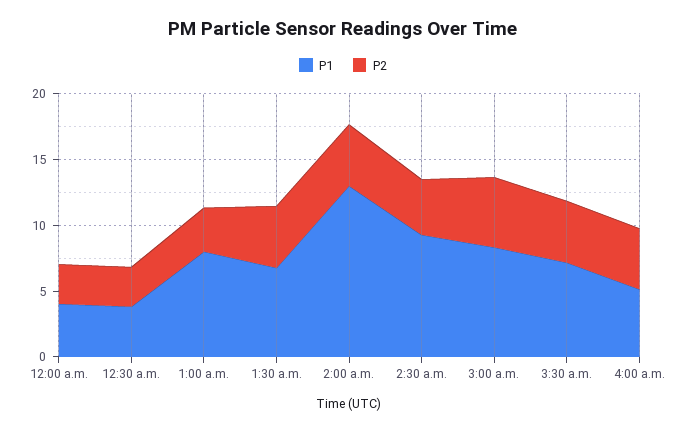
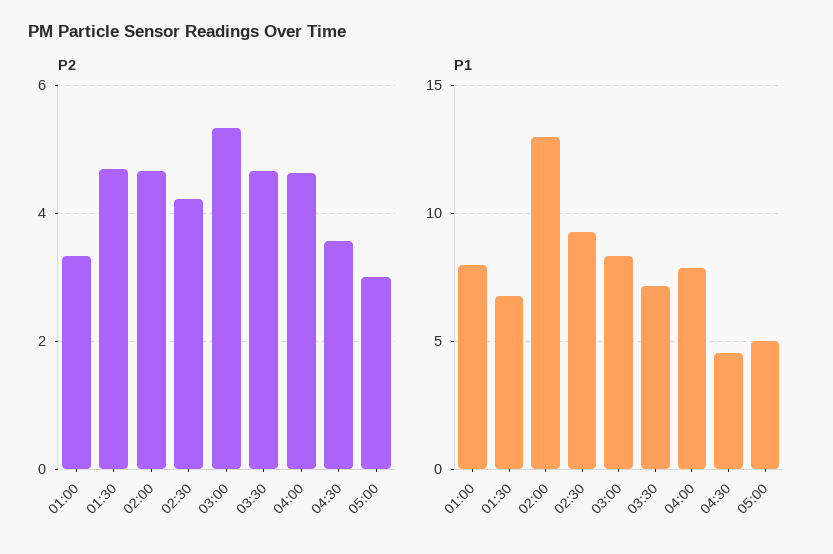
P1, 12:00 a.m.: 4 -> none
P2, 12:00 a.m.: 3 -> none
P1, 12:30 a.m.: 4 -> none
P2, 12:30 a.m.: 3 -> none
P1, 4:00 a.m.: 5 -> 8
P2, 04:30: none -> 3.6
P2, 05:00: none -> 3
P1, 04:30: none -> 4.5
P1, 05:00: none -> 5

